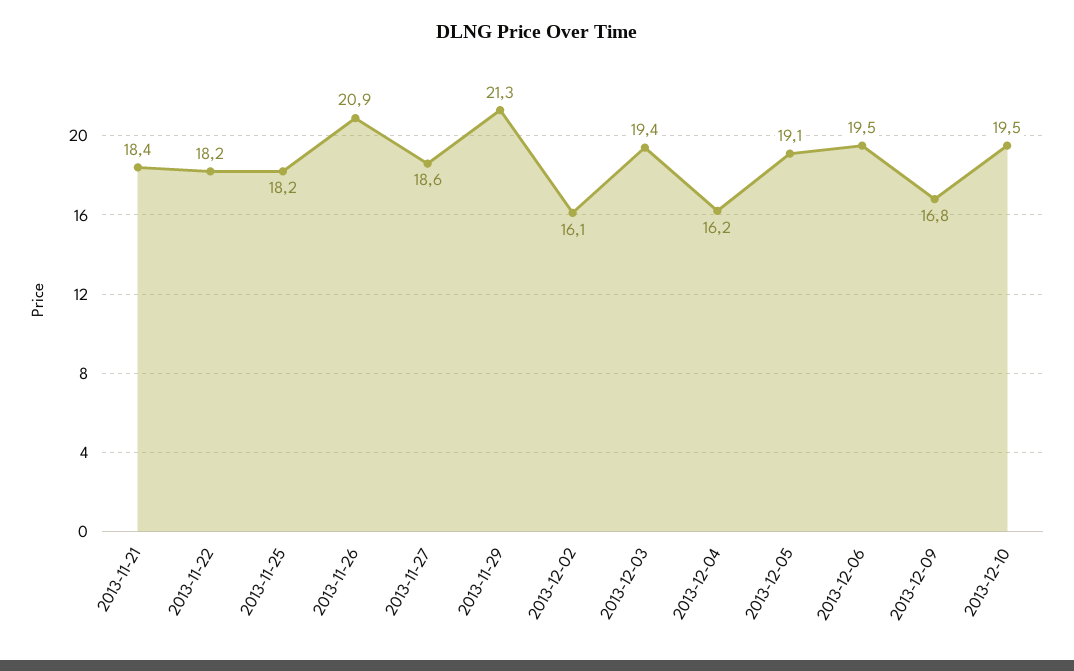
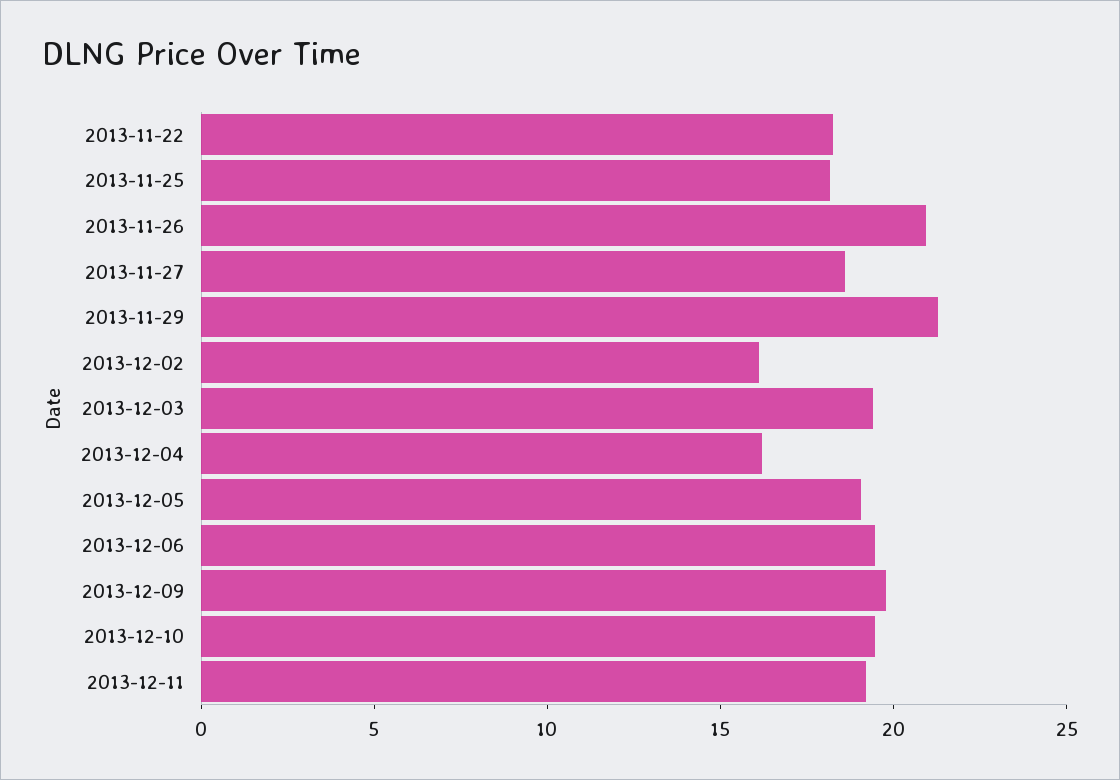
2013-11-21: 18.4 -> none
2013-12-09: 16.8 -> 20
2013-12-11: none -> 19

